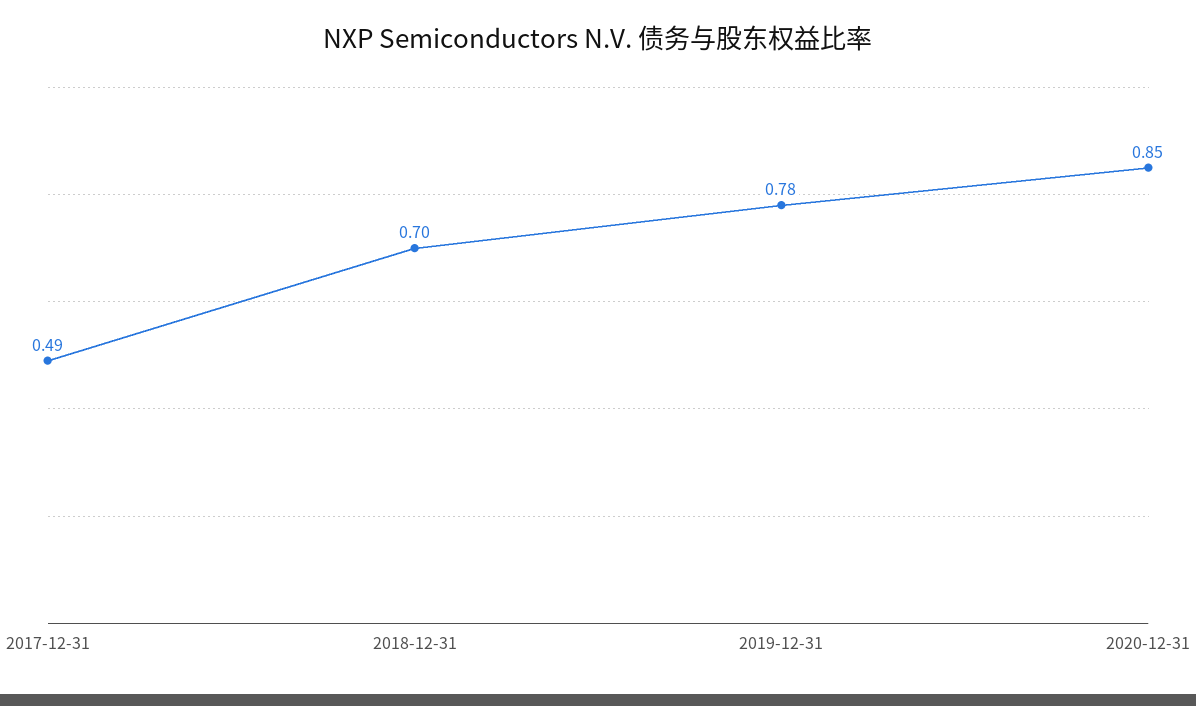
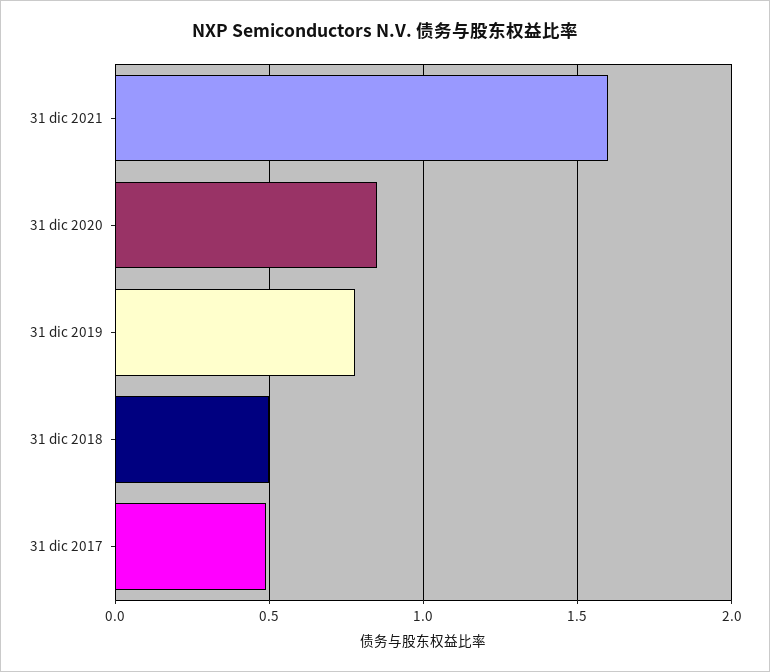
2018-12-31: 0.7 -> 0.5
31 dic 2021: none -> 1.6

